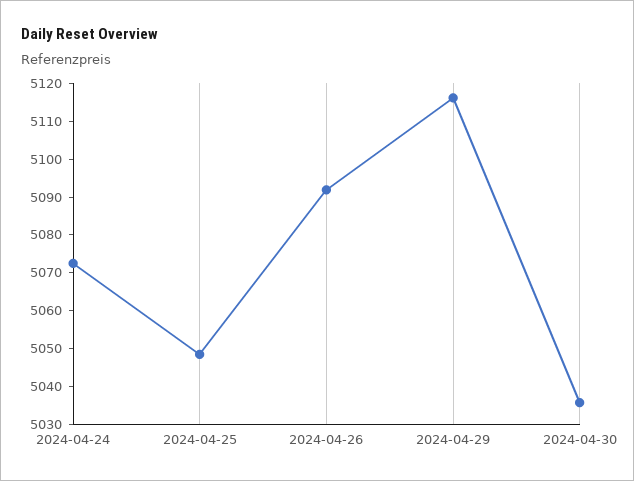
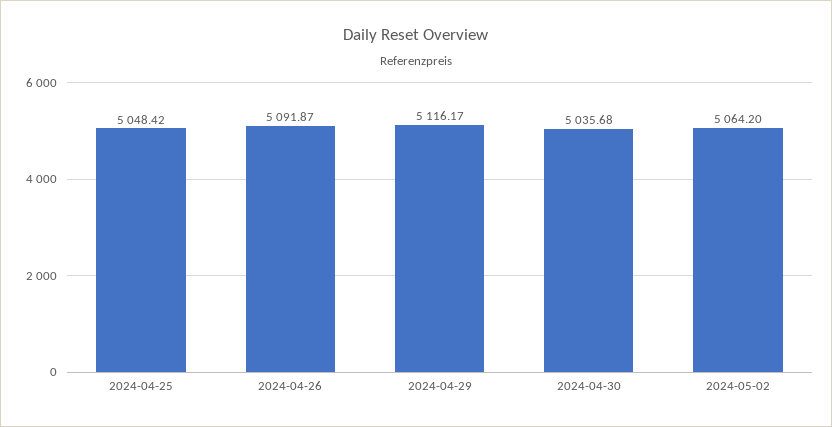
2024-04-24: 5072.5 -> none
2024-05-02: none -> 5064.2

